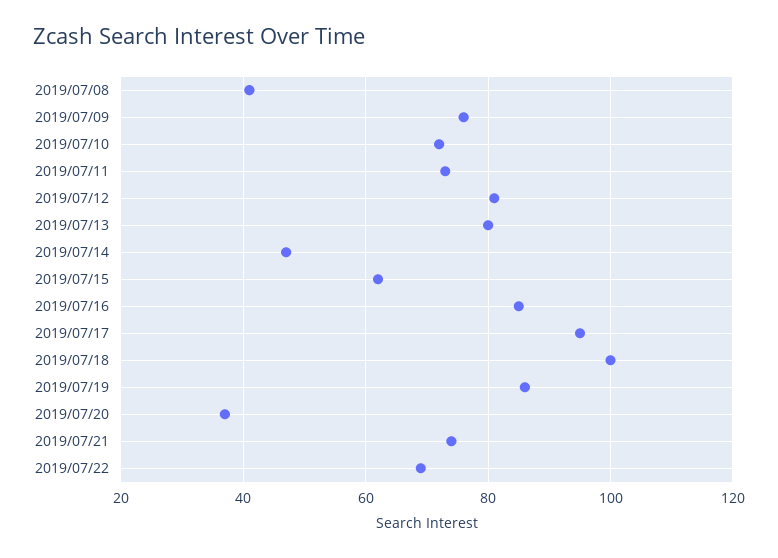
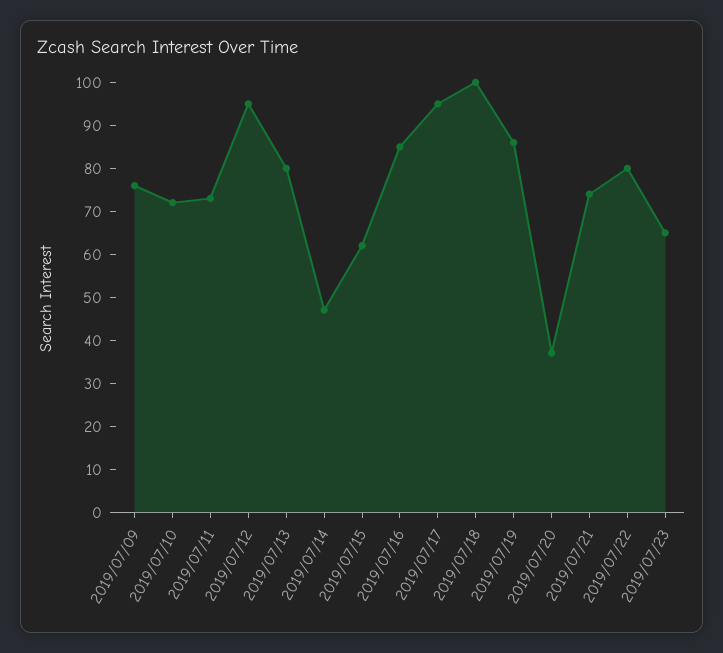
2019/07/08: 40 -> none
2019/07/12: 80 -> 95
2019/07/22: 70 -> 80
2019/07/23: none -> 65

